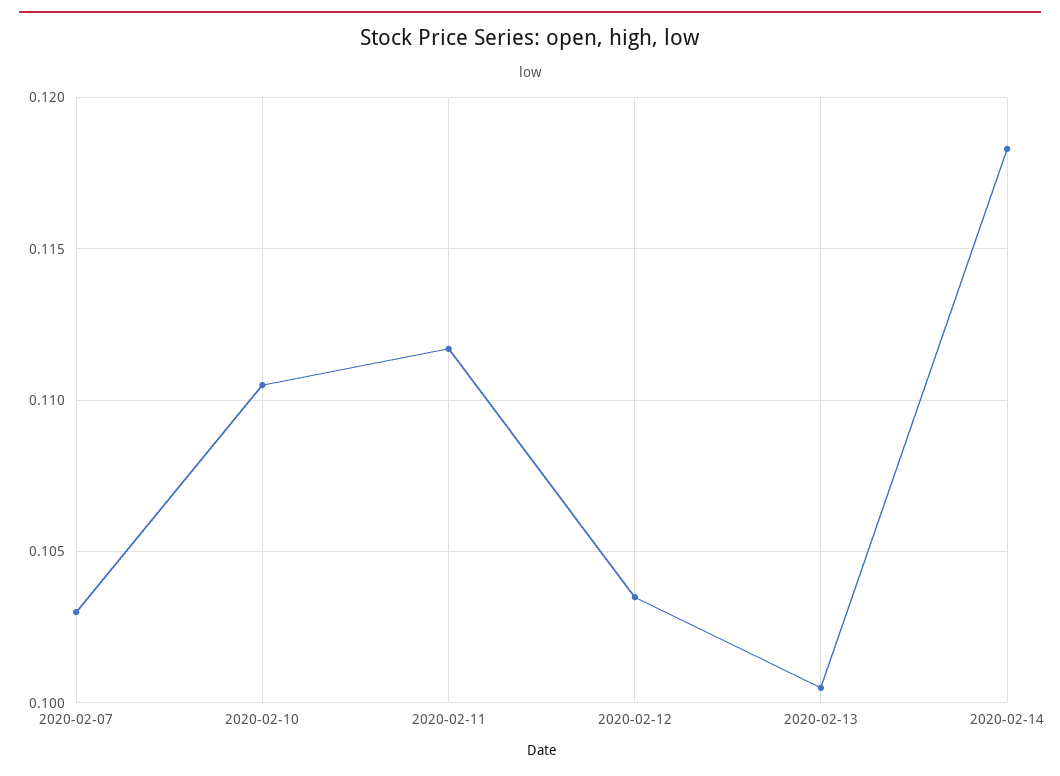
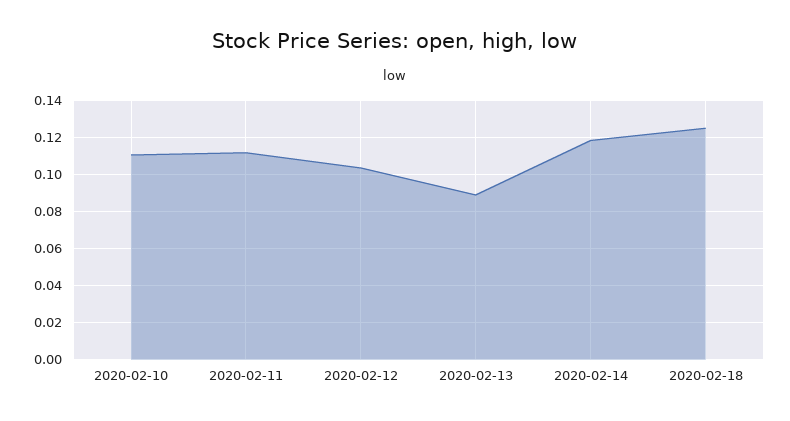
2020-02-07: 0.103 -> none
2020-02-13: 0.1005 -> 0.09
2020-02-18: none -> 0.125

